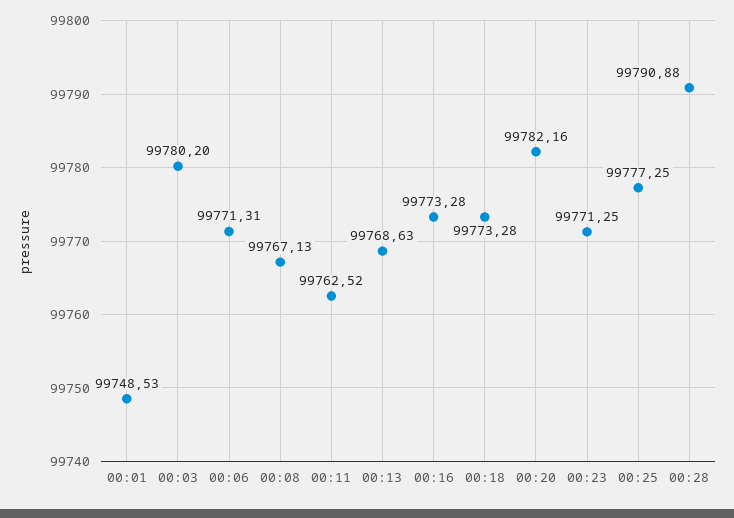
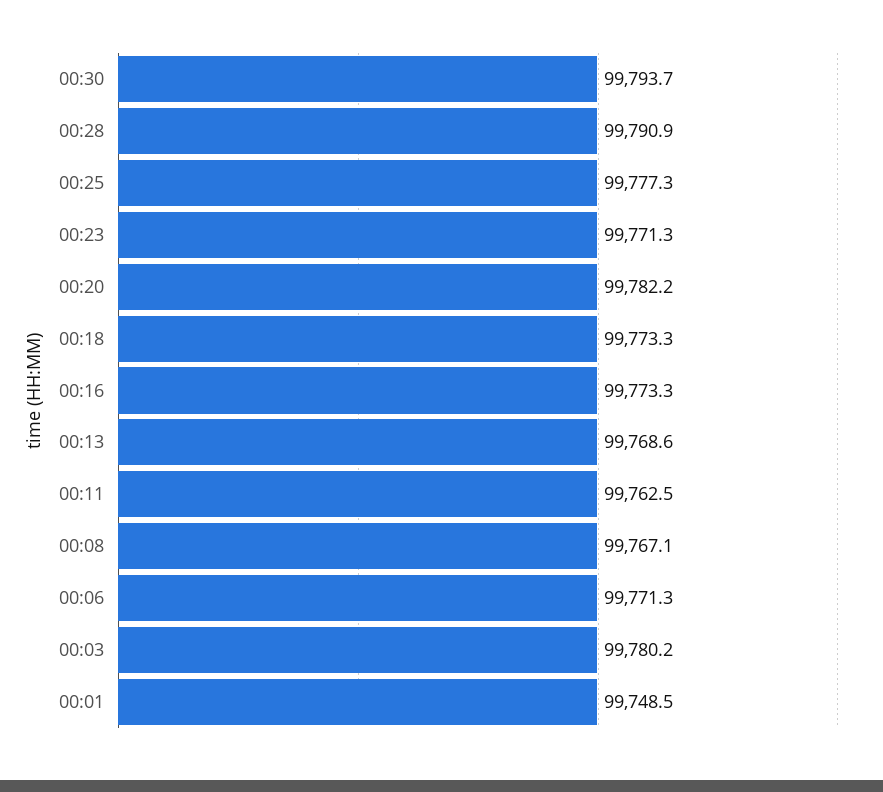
00:30: none -> 99793.7

